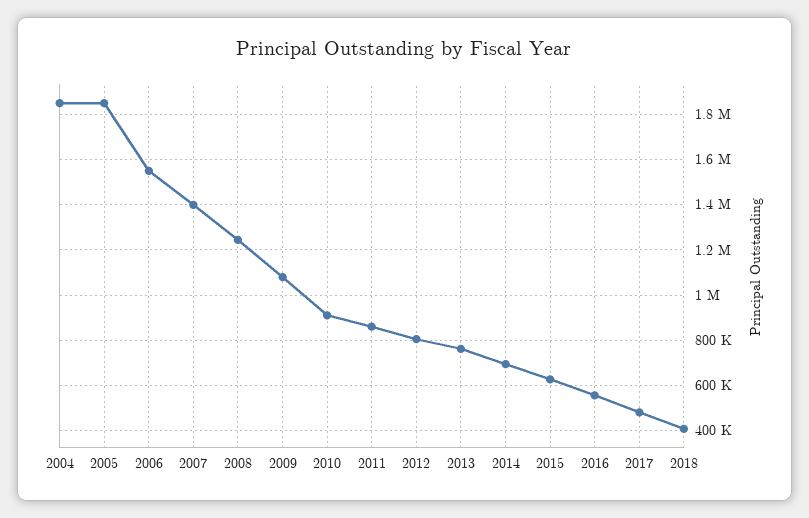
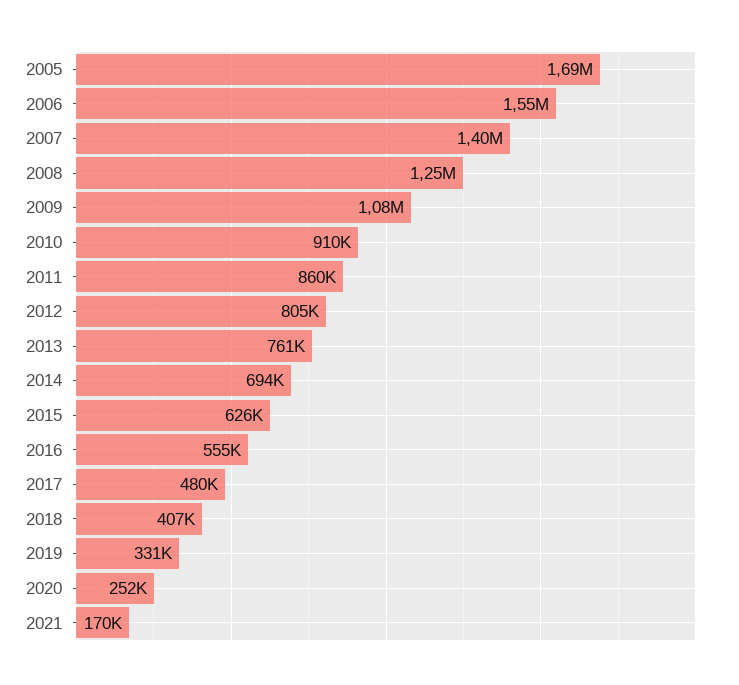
2004: 1850000 -> none
2005: 1850000 -> 1690000
2019: none -> 331000
2020: none -> 252000
2021: none -> 170000

